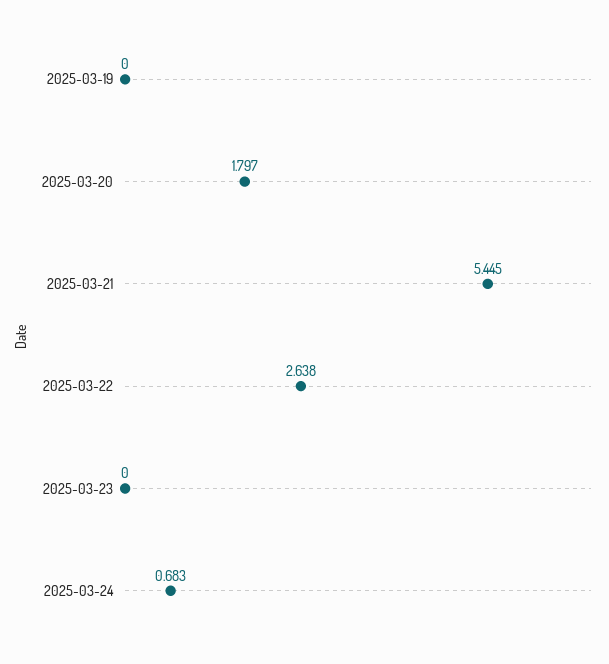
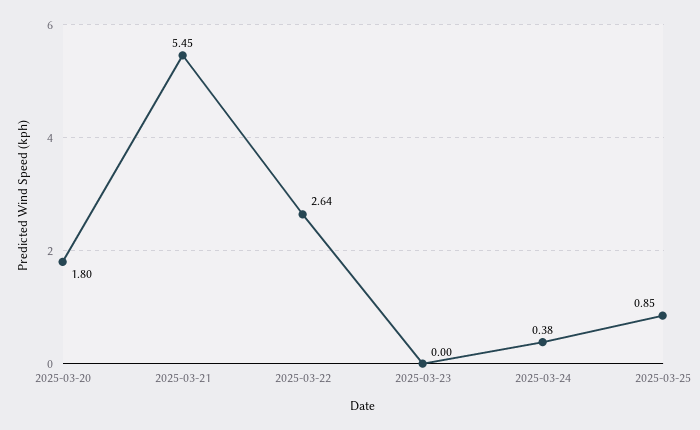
2025-03-19: 0 -> none
2025-03-24: 0.683 -> 0.38
2025-03-25: none -> 0.85

